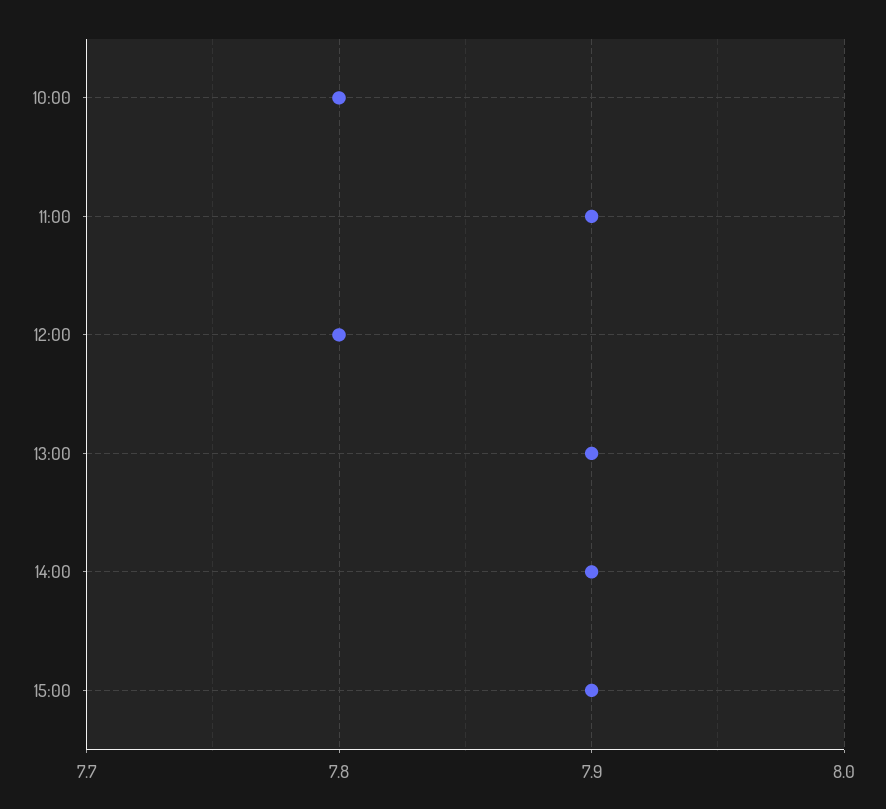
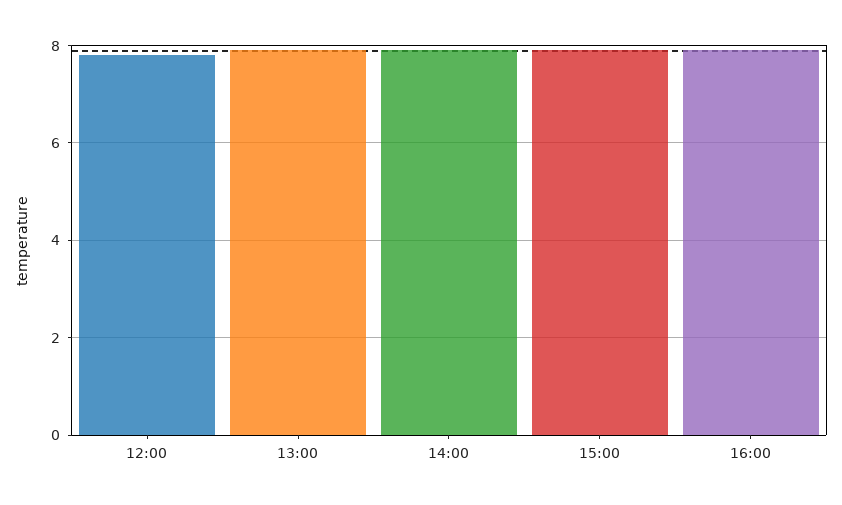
10:00: 7.8 -> none
11:00: 7.9 -> none
16:00: none -> 8

